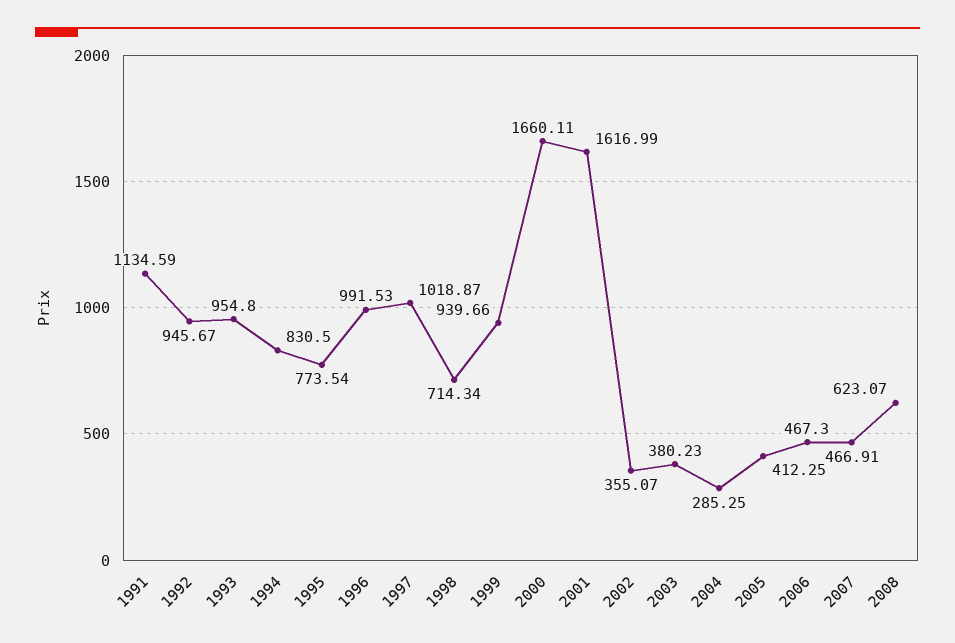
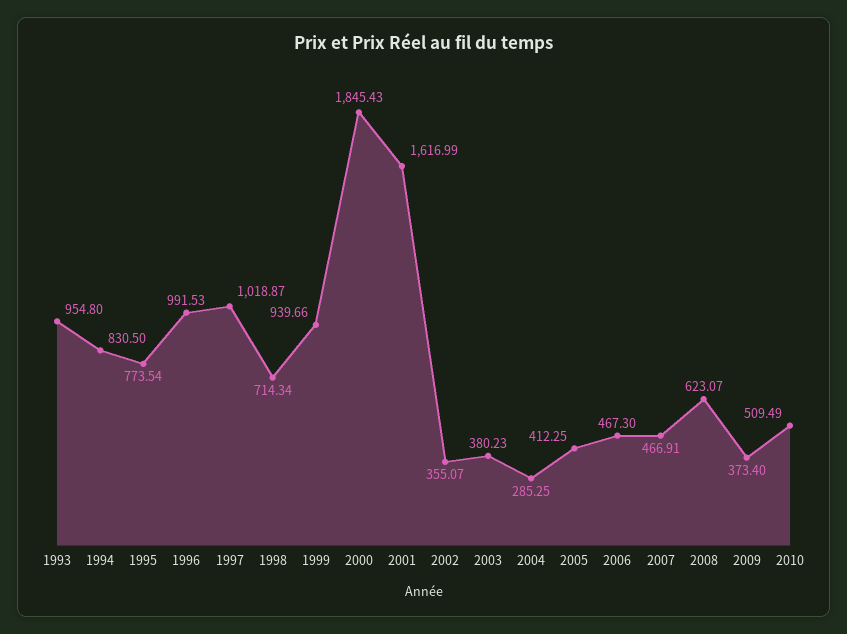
1991: 1134.59 -> none
1992: 945.67 -> none
2000: 1660.11 -> 1845.43
2009: none -> 373.4
2010: none -> 509.49

